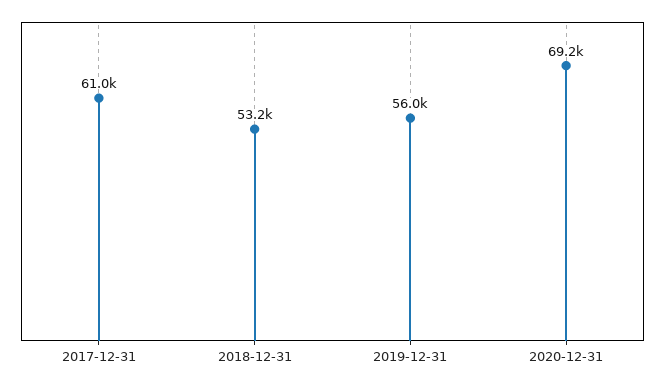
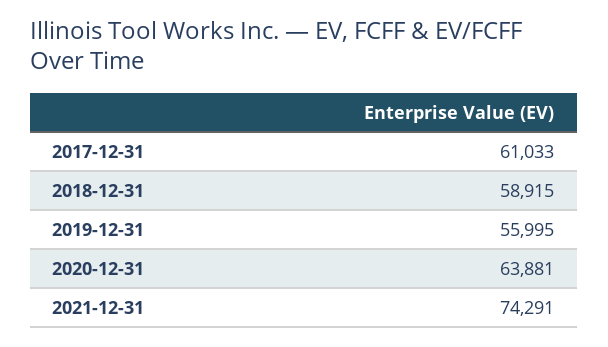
2018-12-31: 53200 -> 58915
2020-12-31: 69200 -> 63881
2021-12-31: none -> 74291

